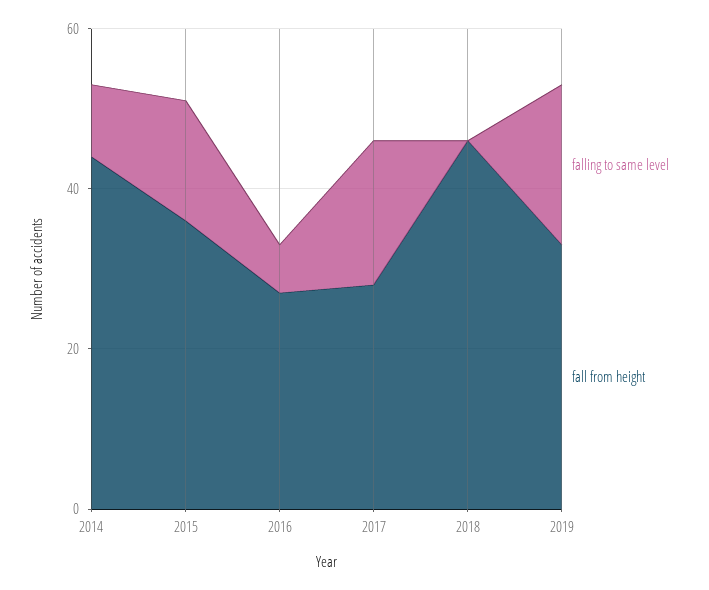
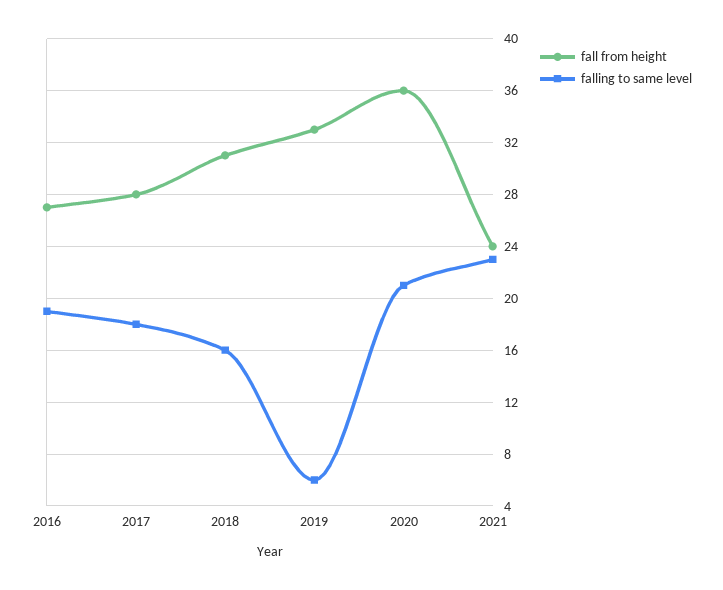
falling to same level, 2014: 10 -> none
fall from height, 2014: 45 -> none
falling to same level, 2015: 15 -> none
fall from height, 2015: 35 -> none
falling to same level, 2016: 5 -> 19
falling to same level, 2018: 0 -> 16
fall from height, 2018: 45 -> 31
falling to same level, 2019: 20 -> 6
fall from height, 2020: none -> 36
falling to same level, 2020: none -> 21
fall from height, 2021: none -> 24
falling to same level, 2021: none -> 23

